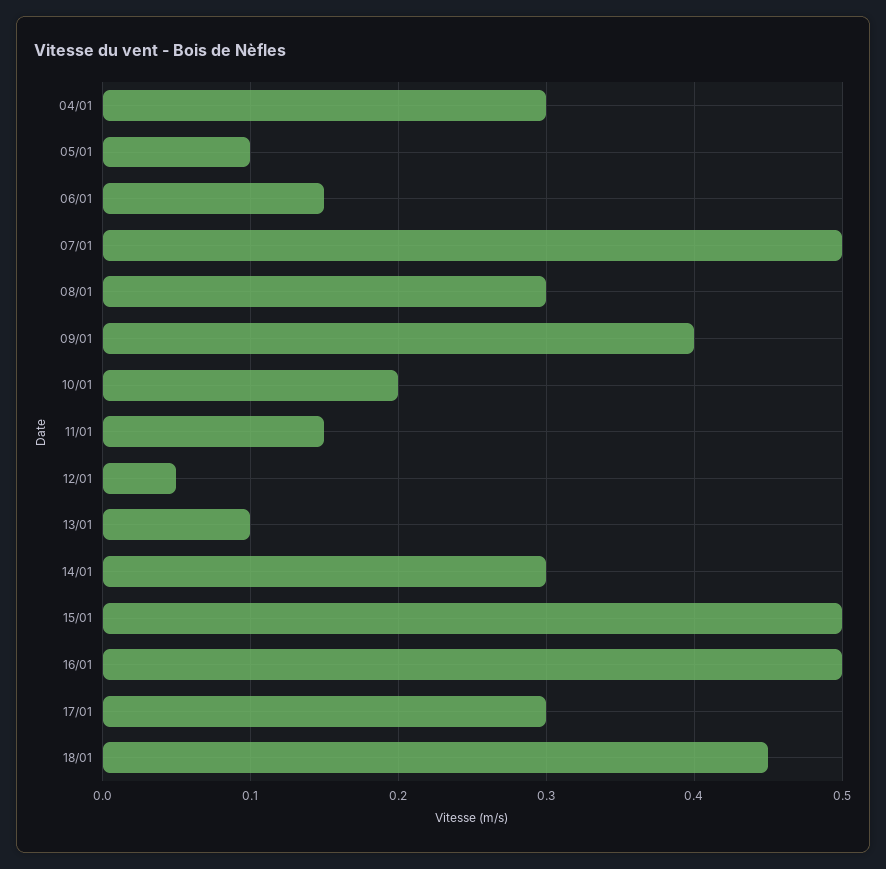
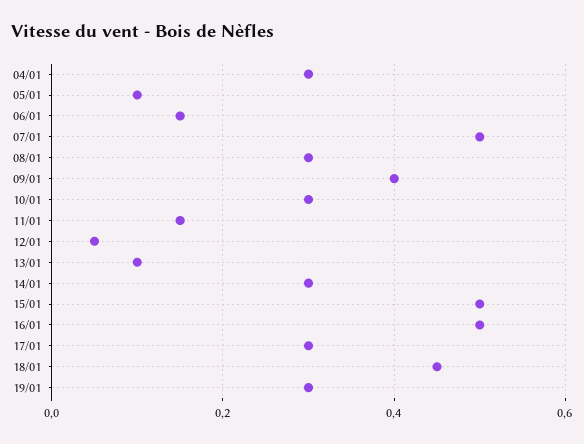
10/01: 0.2 -> 0.3
19/01: none -> 0.3

